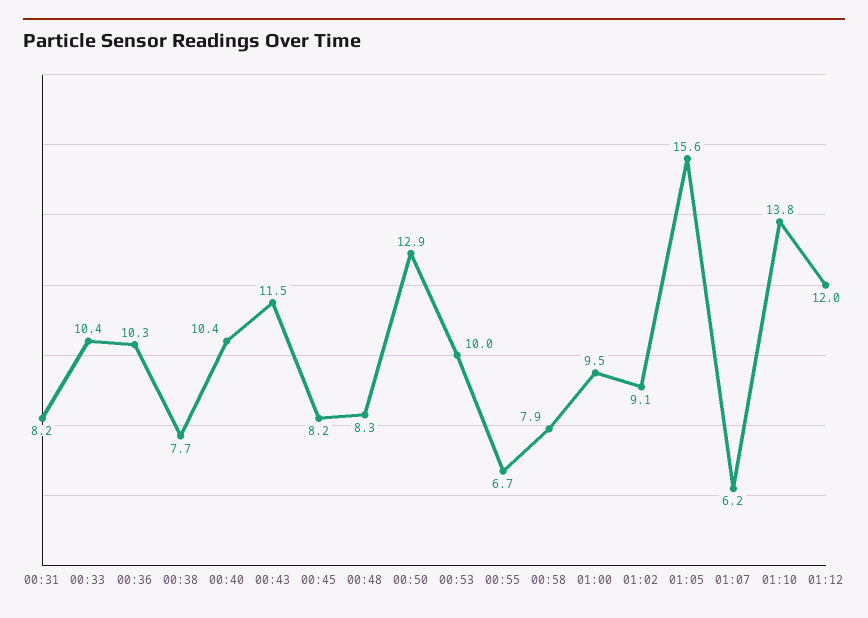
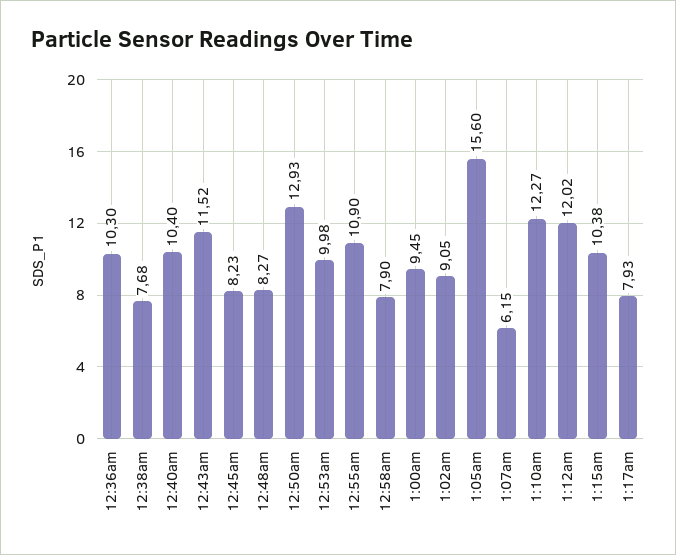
00:31: 8.2 -> none
00:33: 10.4 -> none
00:55: 6.7 -> 10.9
01:10: 13.8 -> 12.27
1:15am: none -> 10.38
1:17am: none -> 7.93

